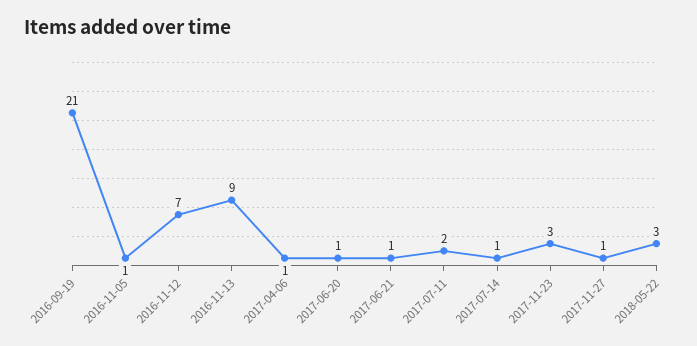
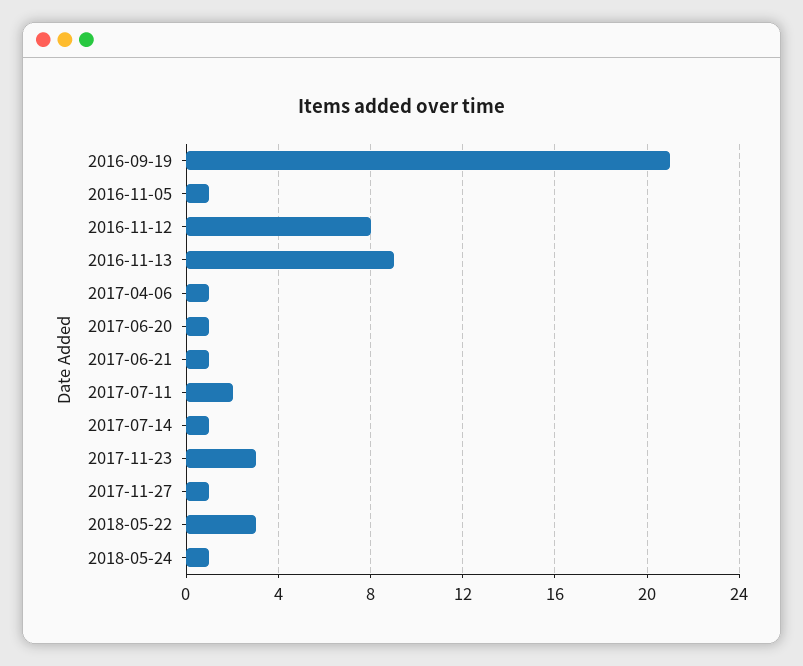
2016-11-12: 7 -> 8
2018-05-24: none -> 1

